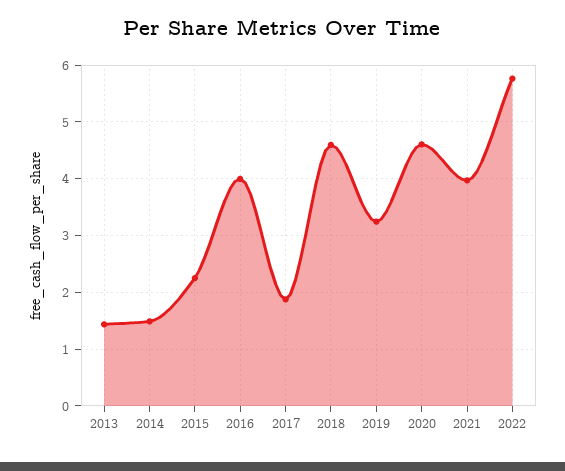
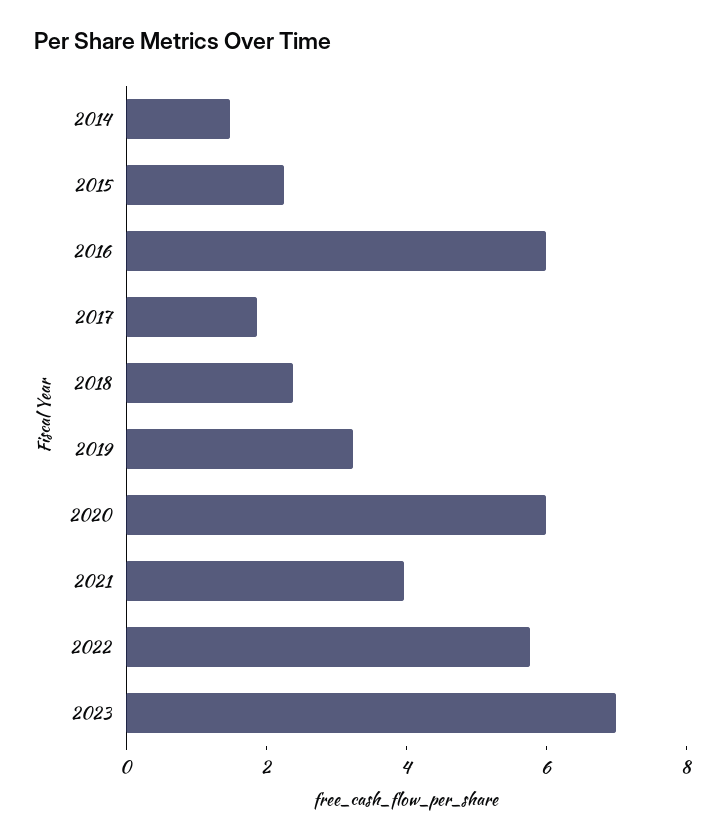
2013: 1.4 -> none
2016: 4 -> 6
2018: 4.6 -> 2.5
2020: 4.6 -> 6
2023: none -> 7

